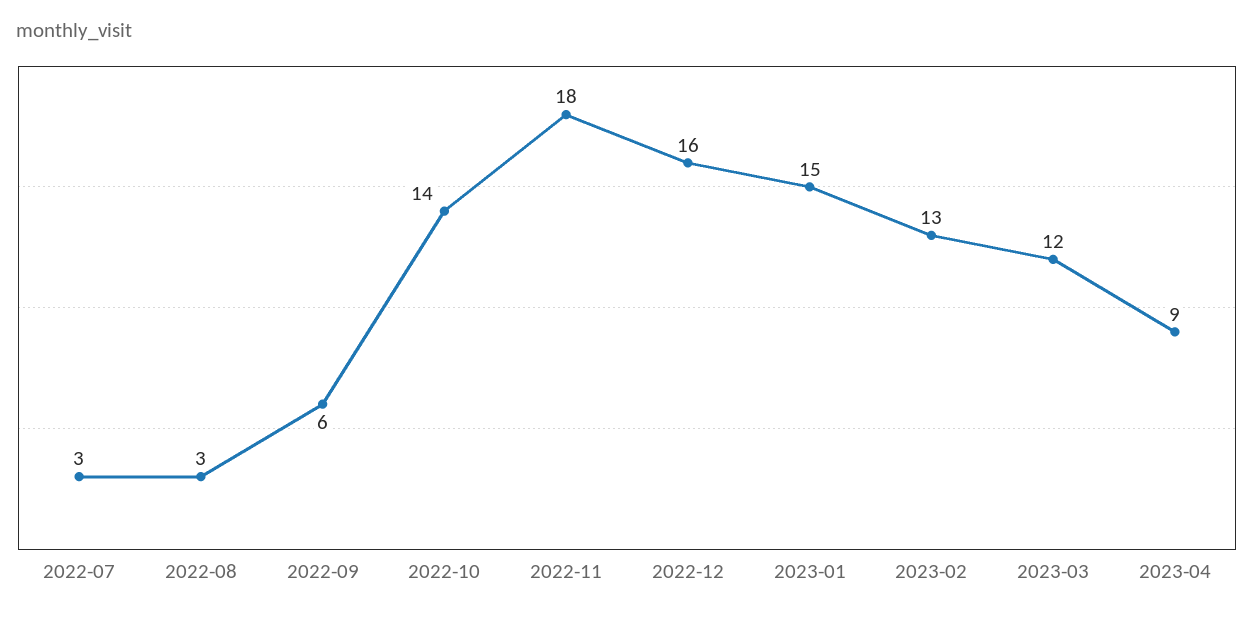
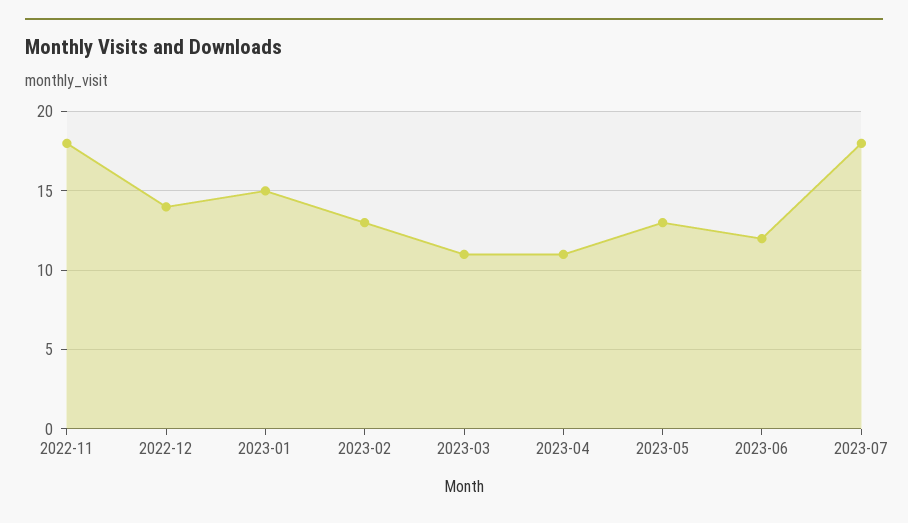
2022-07: 3 -> none
2022-08: 3 -> none
2022-09: 6 -> none
2022-10: 14 -> none
2022-12: 16 -> 14
2023-03: 12 -> 11
2023-04: 9 -> 11
2023-05: none -> 13
2023-06: none -> 12
2023-07: none -> 18

